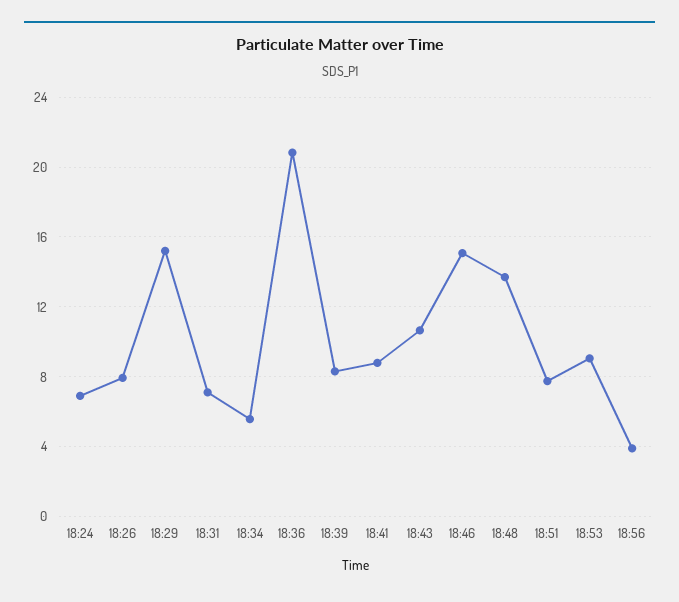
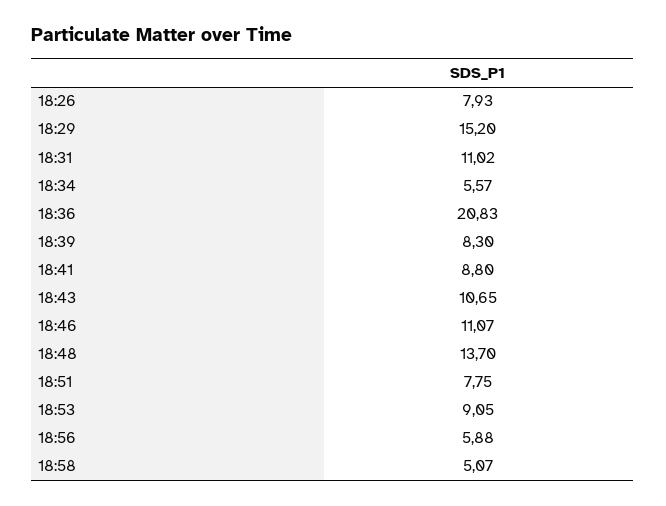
18:24: 7 -> none
18:31: 7 -> 11.02
18:46: 15 -> 11.07
18:56: 4 -> 5.88
18:58: none -> 5.07

